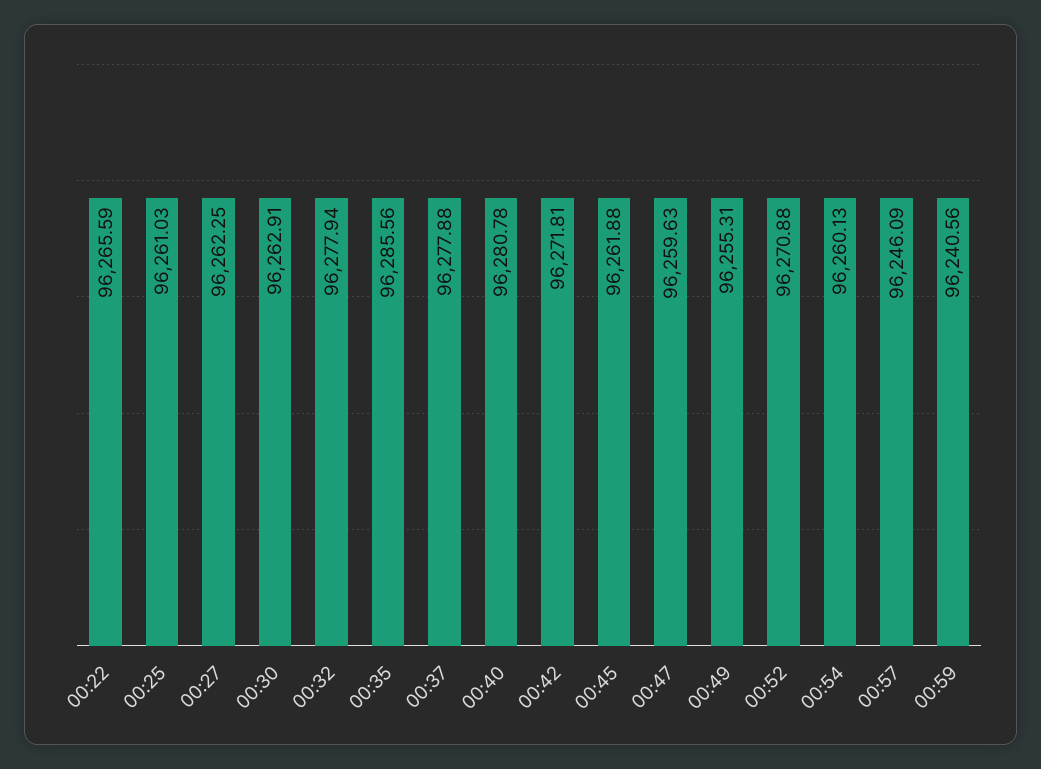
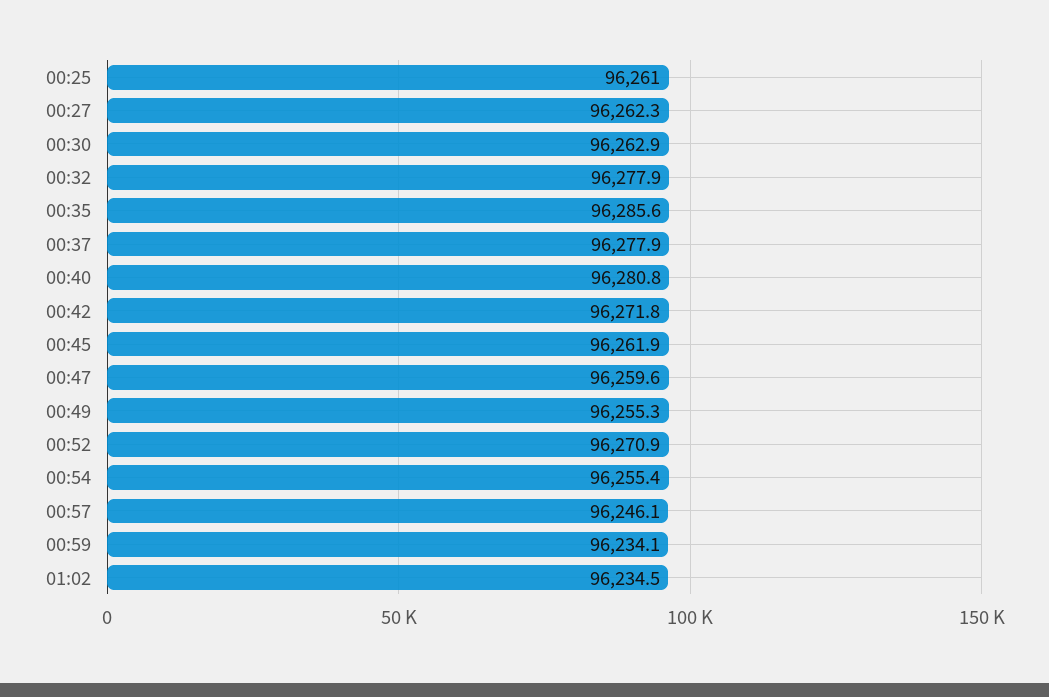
00:22: 96265.59 -> none
00:54: 96260.13 -> 96255.4
00:59: 96240.56 -> 96234.1
01:02: none -> 96234.5

